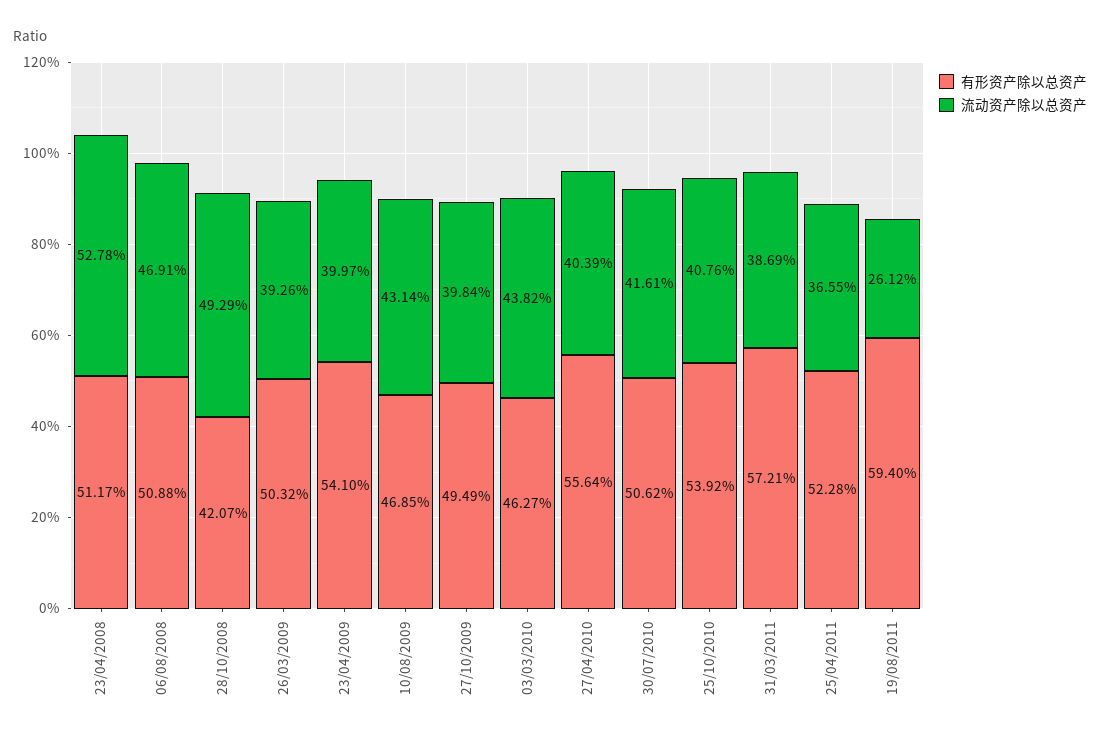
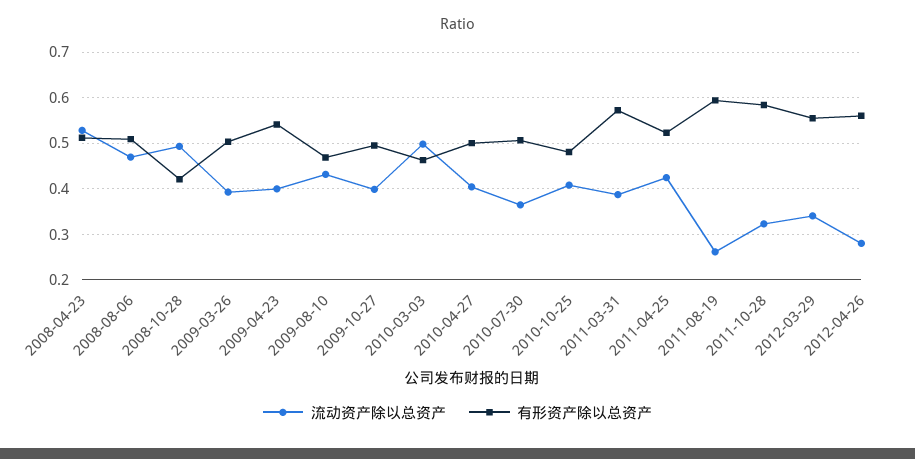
流动资产除以总资产, 03/03/2010: 0.4382 -> 0.5
有形资产除以总资产, 27/04/2010: 0.5564 -> 0.5
流动资产除以总资产, 30/07/2010: 0.4161 -> 0.36
有形资产除以总资产, 25/10/2010: 0.5392 -> 0.48
流动资产除以总资产, 25/04/2011: 0.3655 -> 0.42
流动资产除以总资产, 2011-10-28: none -> 0.32
有形资产除以总资产, 2011-10-28: none -> 0.58
流动资产除以总资产, 2012-03-29: none -> 0.34
有形资产除以总资产, 2012-03-29: none -> 0.56
流动资产除以总资产, 2012-04-26: none -> 0.28
有形资产除以总资产, 2012-04-26: none -> 0.56

